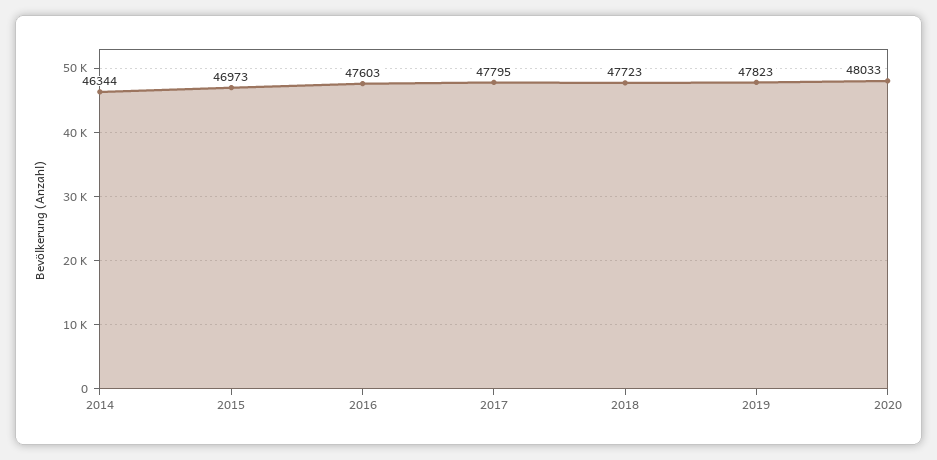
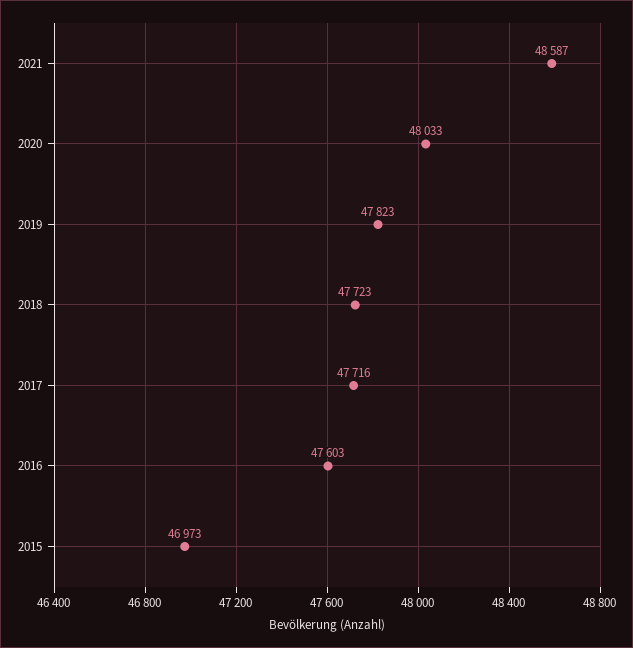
2014: 46344 -> none
2017: 47795 -> 47716
2021: none -> 48587

